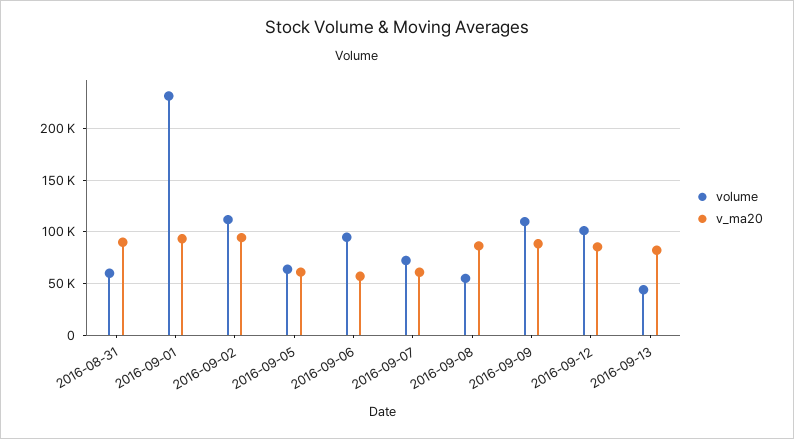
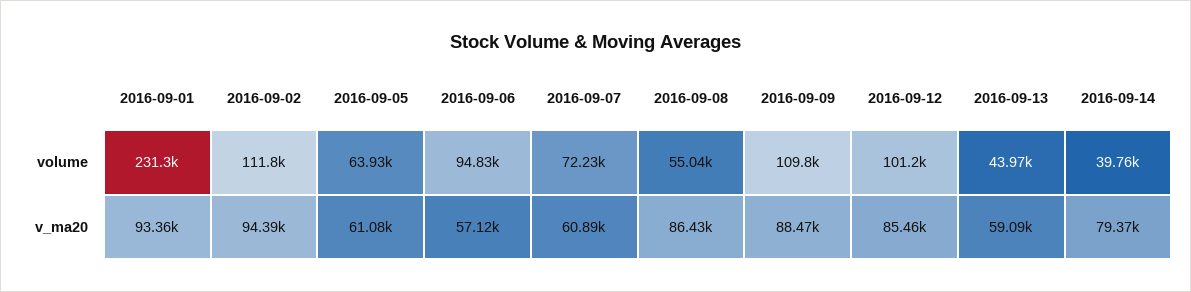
volume, 2016-08-31: 60000 -> none
v_ma20, 2016-08-31: 90000 -> none
v_ma20, 2016-09-13: 80000 -> 59090
volume, 2016-09-14: none -> 39760
v_ma20, 2016-09-14: none -> 79370

